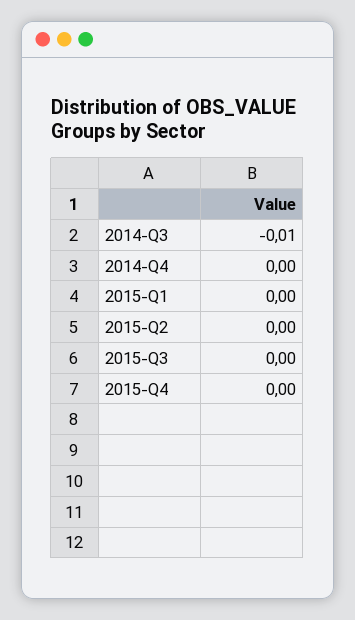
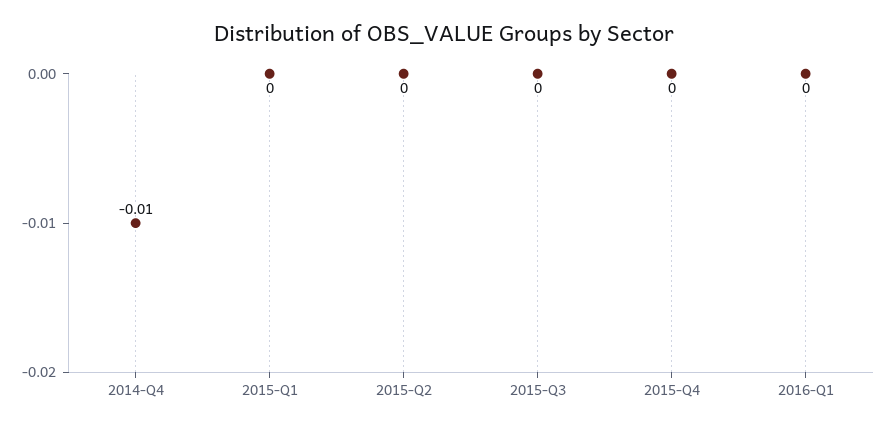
2014-Q3: -0.01 -> none
2014-Q4: 0 -> -0.01
2016-Q1: none -> 0

